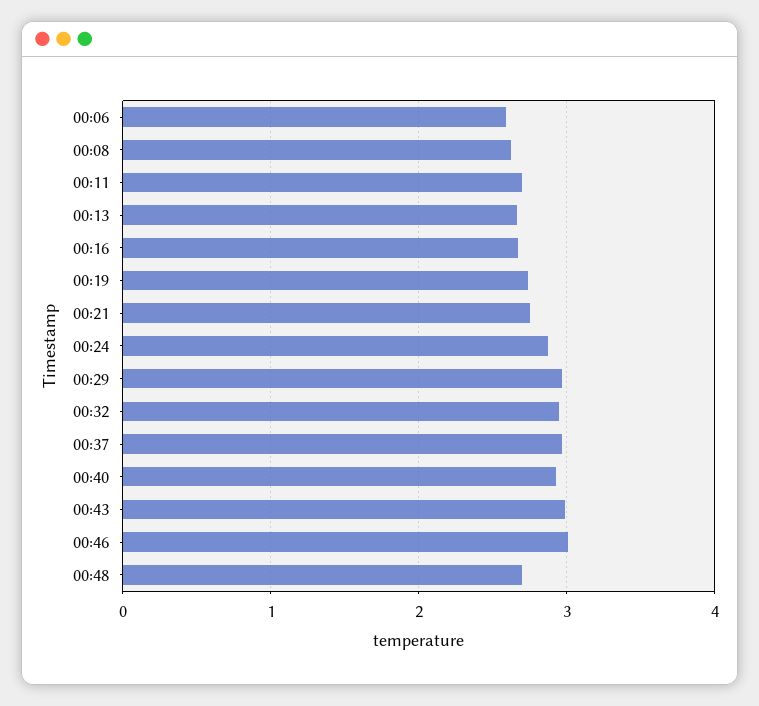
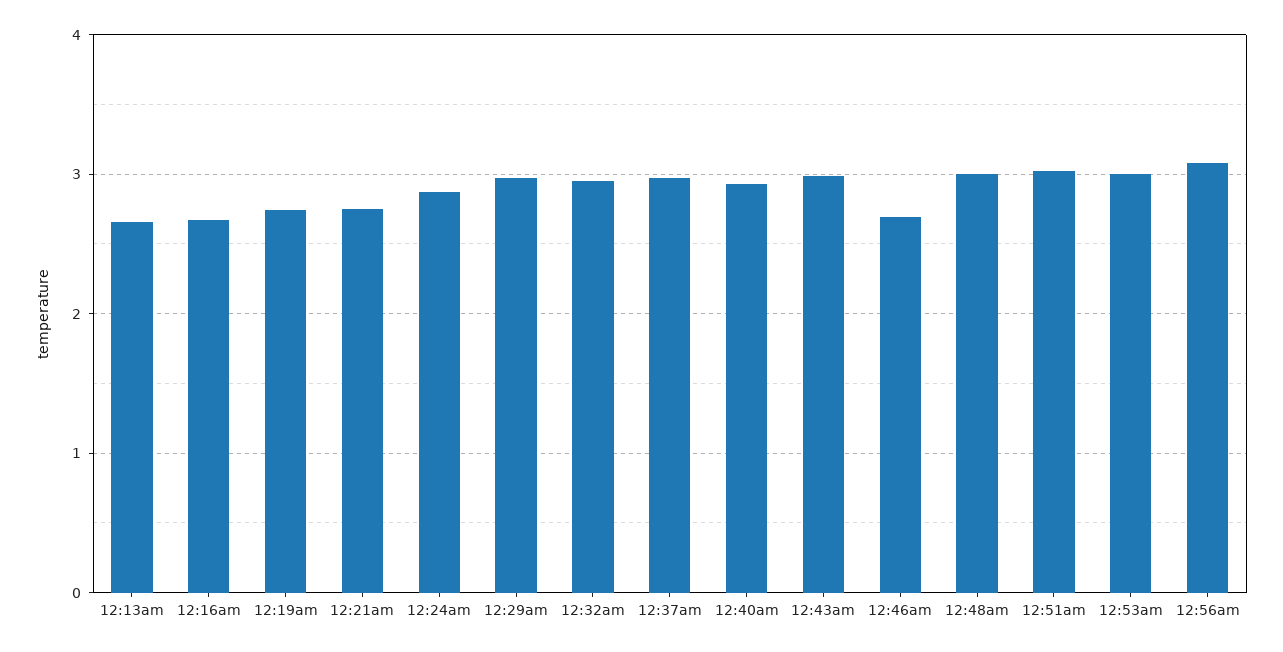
00:06: 2.6 -> none
00:08: 2.6 -> none
00:11: 2.7 -> none
00:46: 3 -> 2.7
00:48: 2.7 -> 3
12:51am: none -> 3
12:53am: none -> 3
12:56am: none -> 3.1

